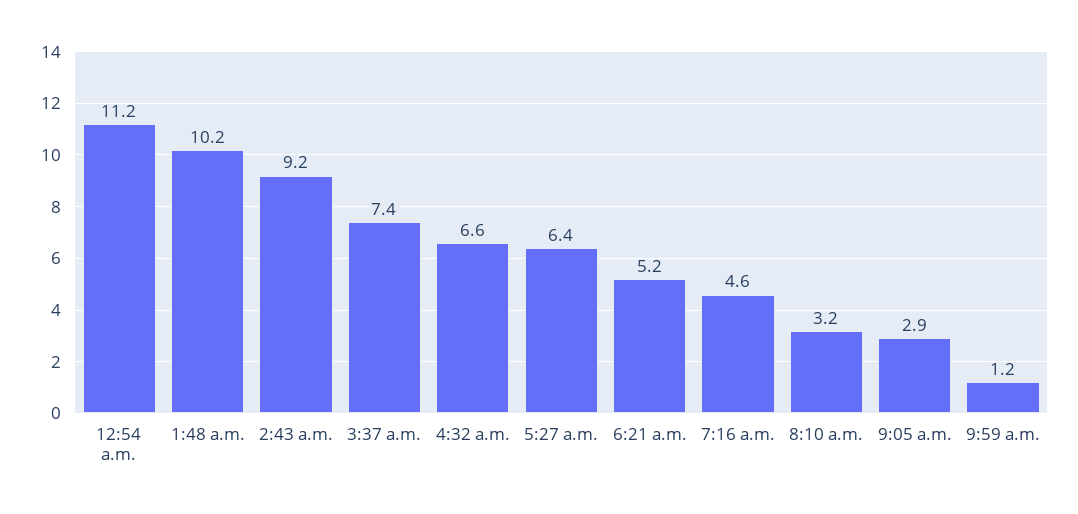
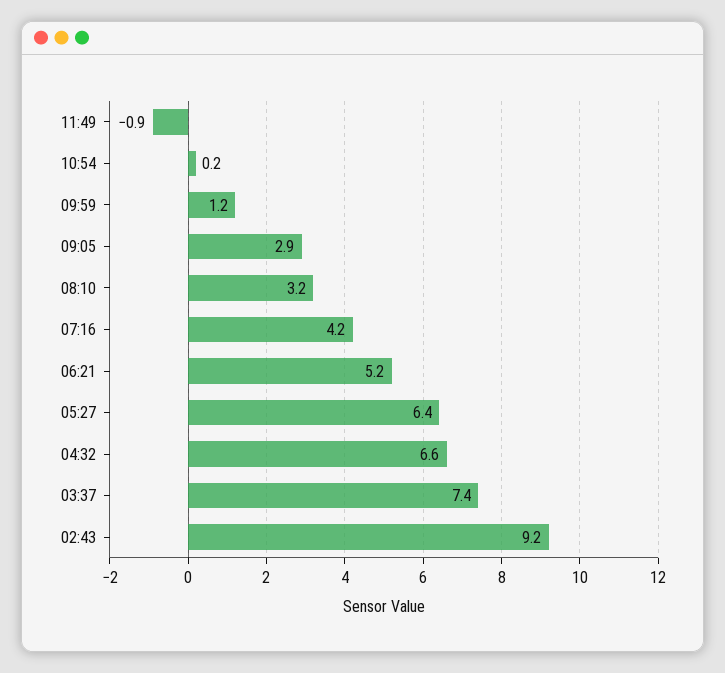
12:54 a.m.: 11.2 -> none
1:48 a.m.: 10.2 -> none
7:16 a.m.: 4.6 -> 4.2
11:49: none -> -0.9
10:54: none -> 0.2

